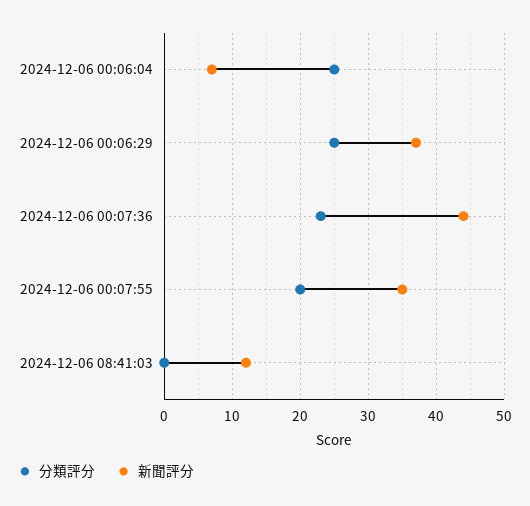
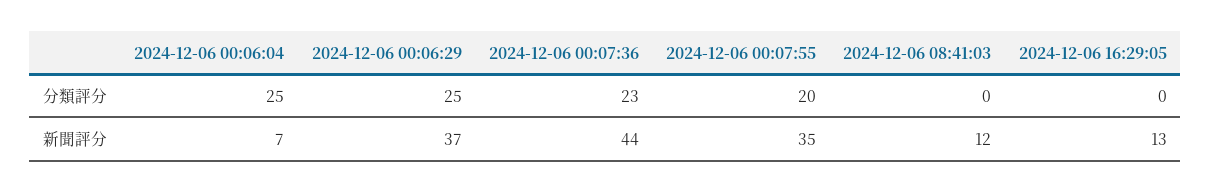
分類評分, 2024-12-06 16:29:05: none -> 0
新聞評分, 2024-12-06 16:29:05: none -> 13

